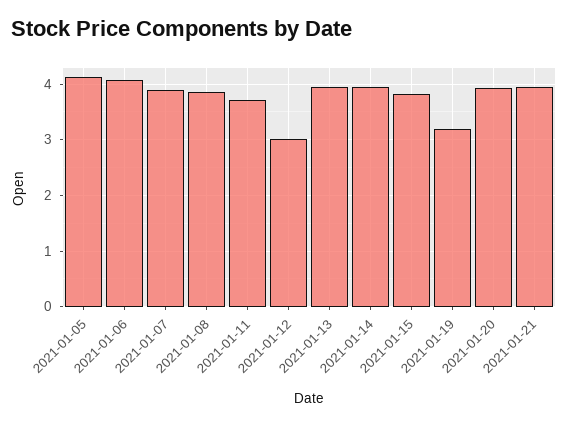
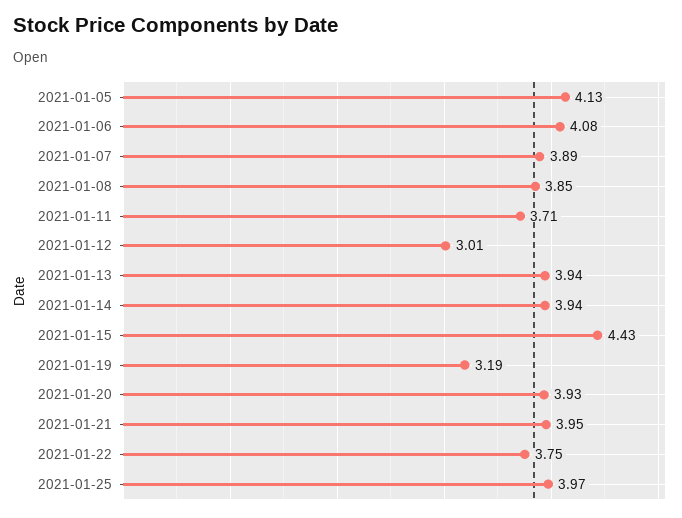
2021-01-15: 3.8 -> 4.43
2021-01-22: none -> 3.75
2021-01-25: none -> 3.97

